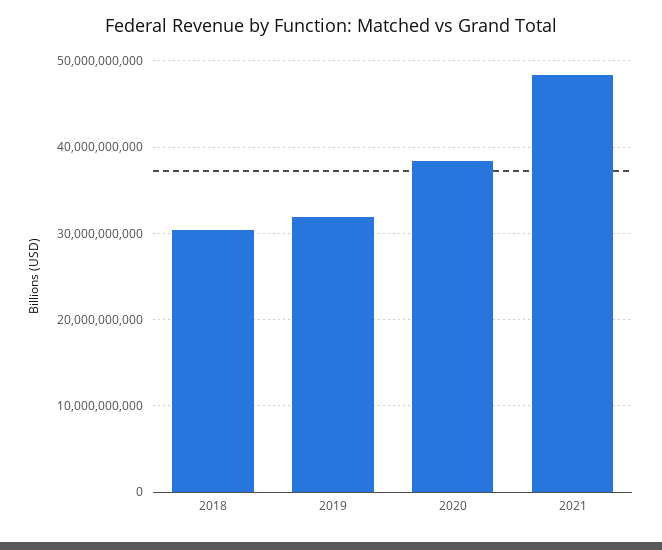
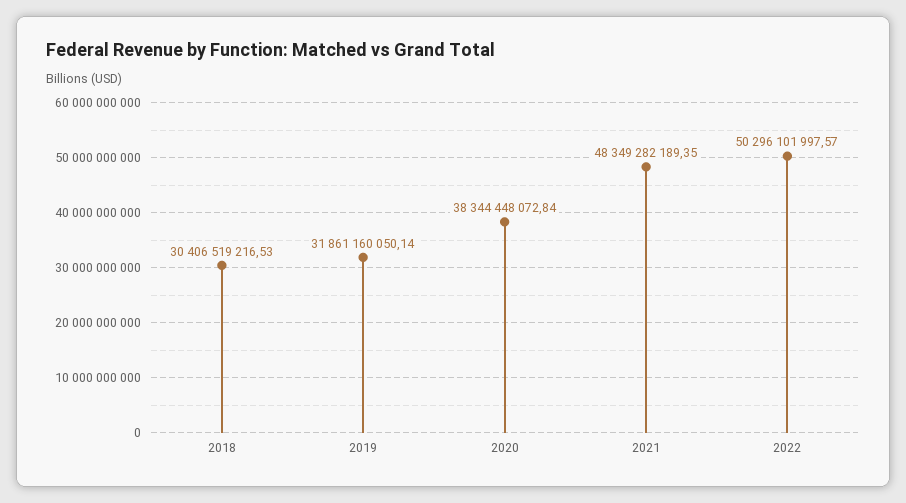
2022: none -> 50296101997.57

